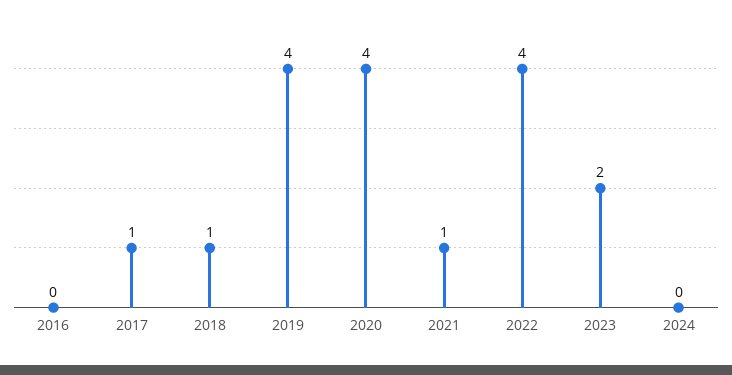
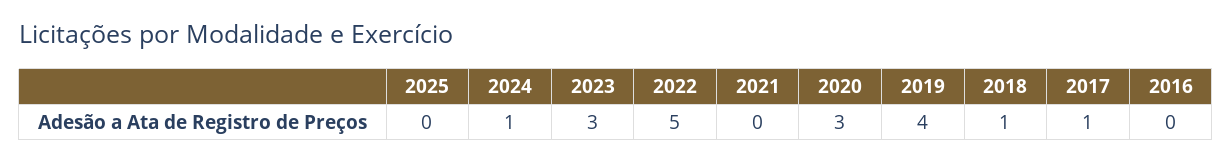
2020: 4 -> 3
2021: 1 -> 0
2022: 4 -> 5
2023: 2 -> 3
2024: 0 -> 1
2025: none -> 0

